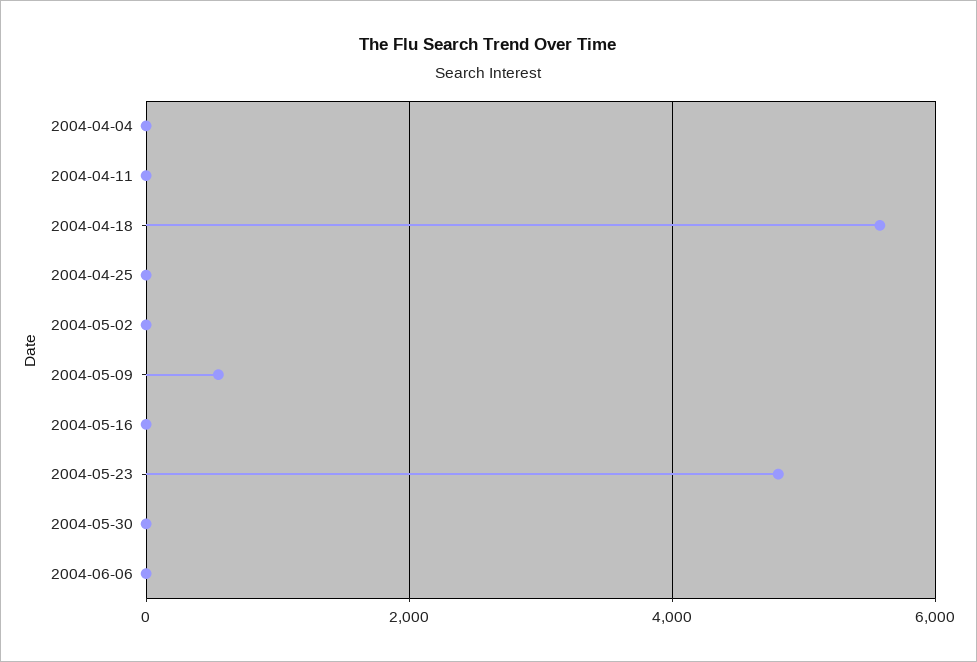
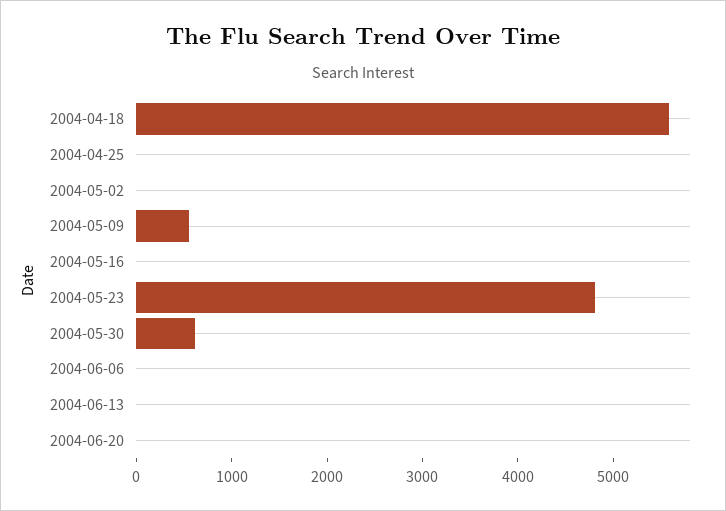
2004-04-04: 0 -> none
2004-04-11: 0 -> none
2004-05-30: 0 -> 600
2004-06-13: none -> 0
2004-06-20: none -> 0

